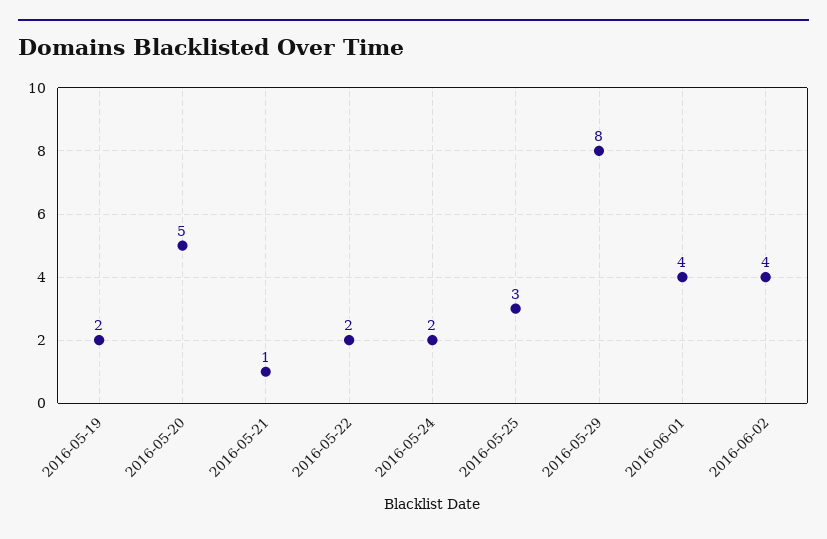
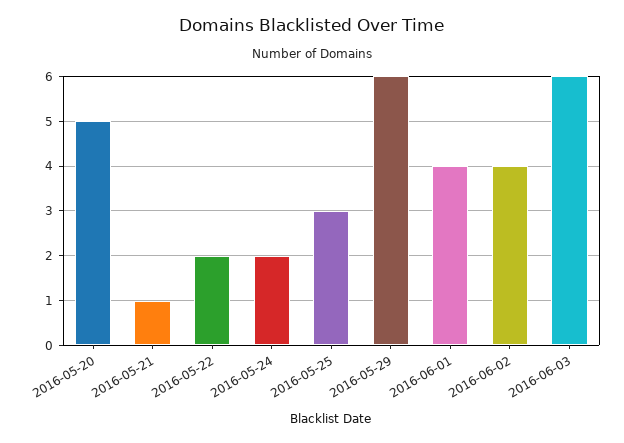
2016-05-19: 2 -> none
2016-05-29: 8 -> 6
2016-06-03: none -> 6

